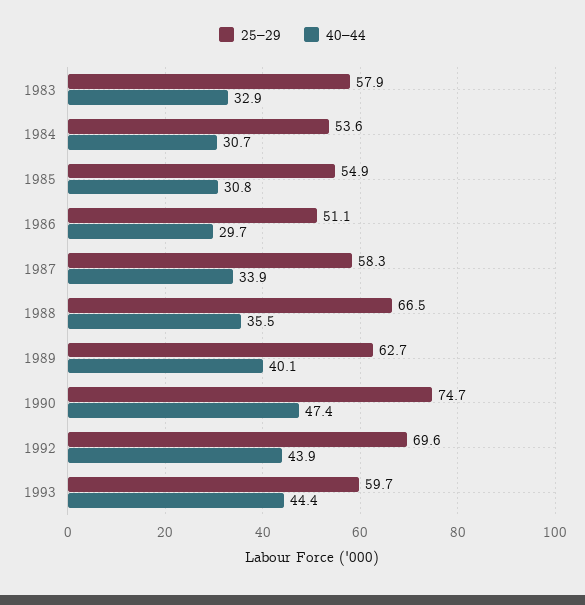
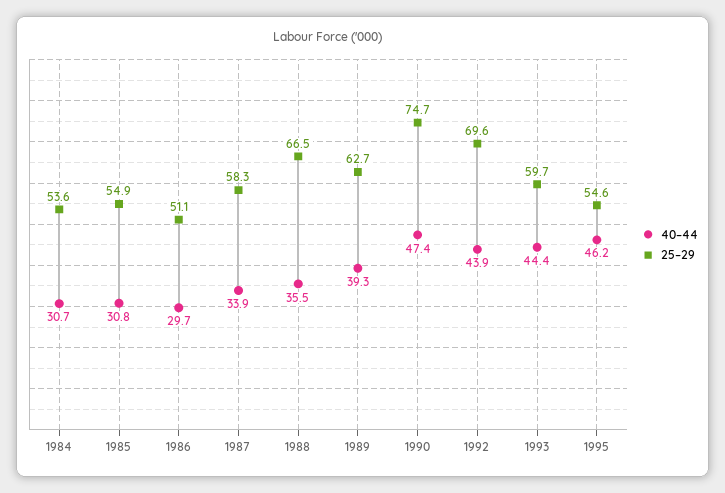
25–29, 1983: 57.9 -> none
40–44, 1983: 32.9 -> none
40–44, 1989: 40.1 -> 39.3
40–44, 1995: none -> 46.2
25–29, 1995: none -> 54.6

